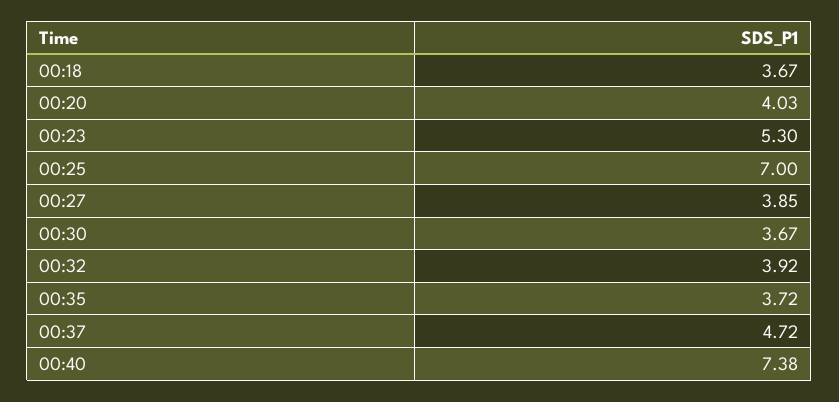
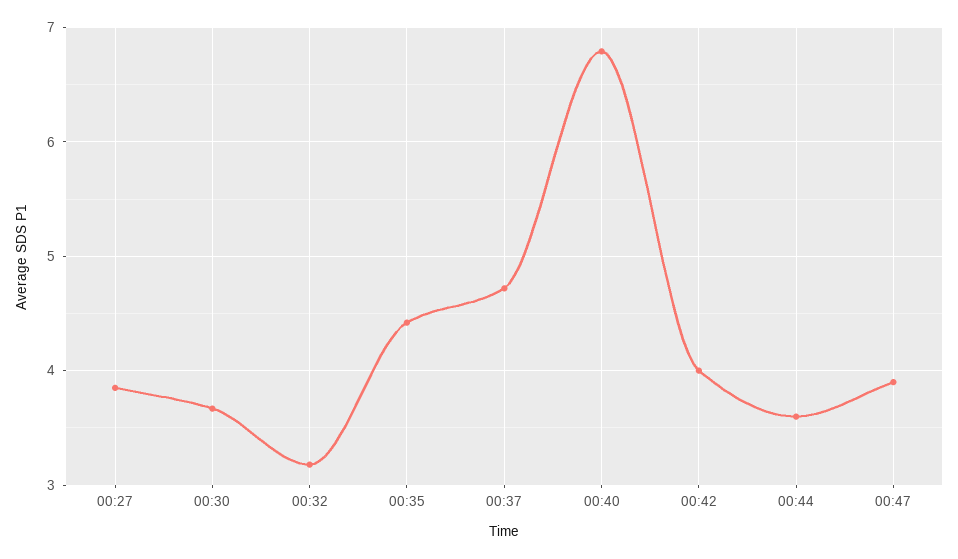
00:18: 3.67 -> none
00:20: 4.03 -> none
00:23: 5.3 -> none
00:25: 7 -> none
00:32: 3.92 -> 3.2
00:35: 3.72 -> 4.4
00:40: 7.38 -> 6.8
00:42: none -> 4
00:44: none -> 3.6
00:47: none -> 3.9

